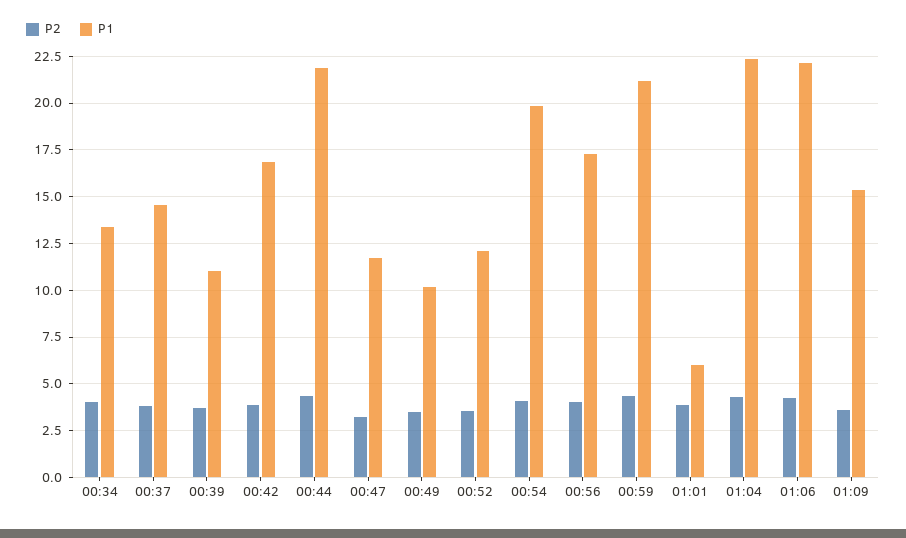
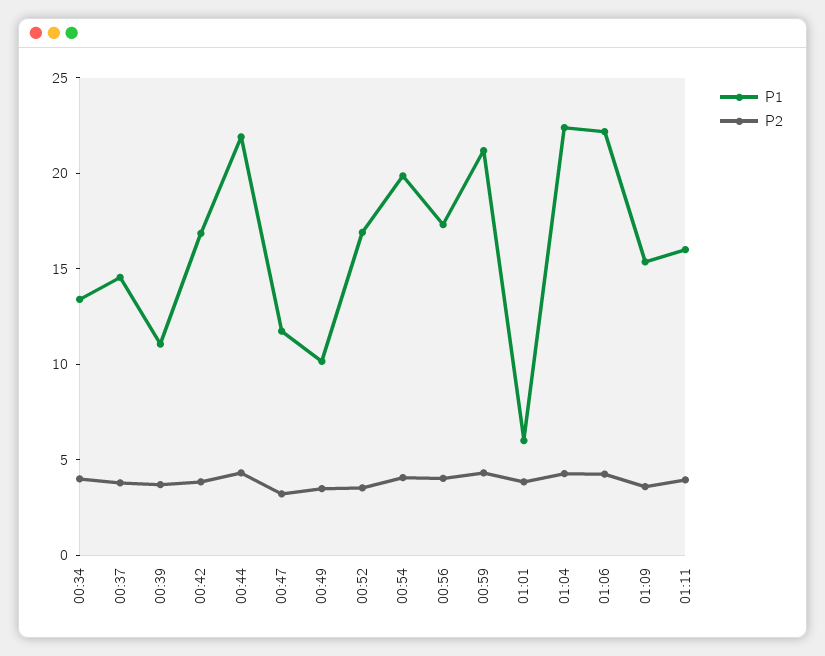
P1, 00:52: 12 -> 17
P1, 01:11: none -> 16
P2, 01:11: none -> 4

